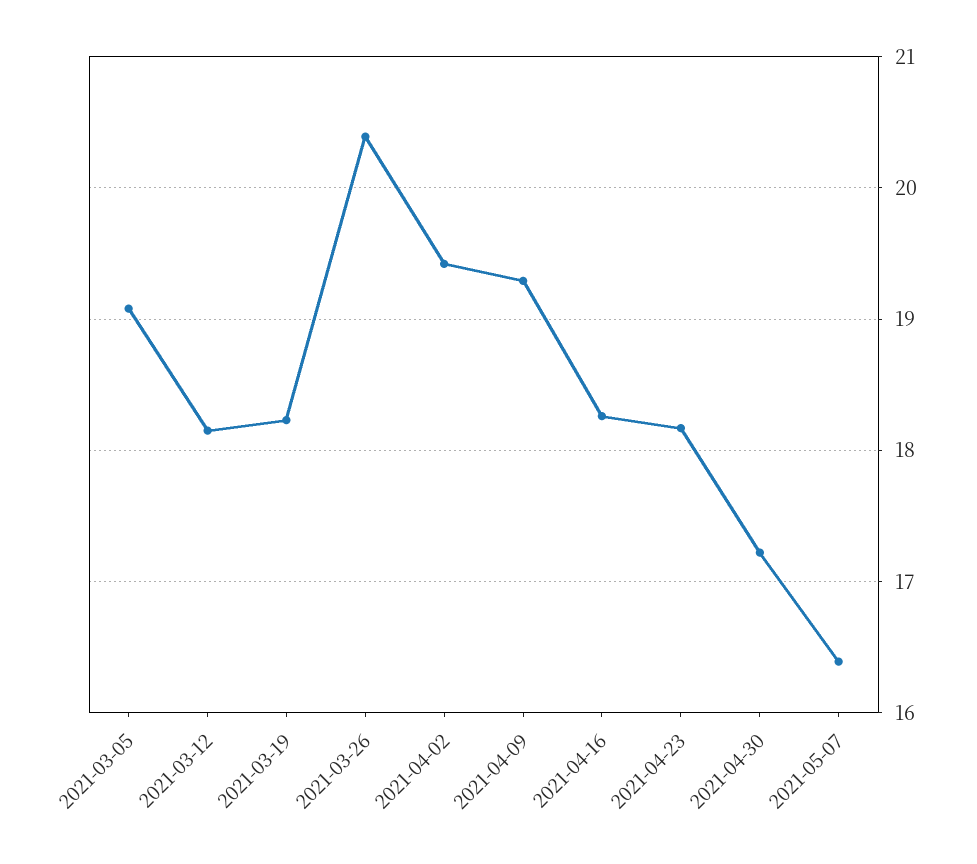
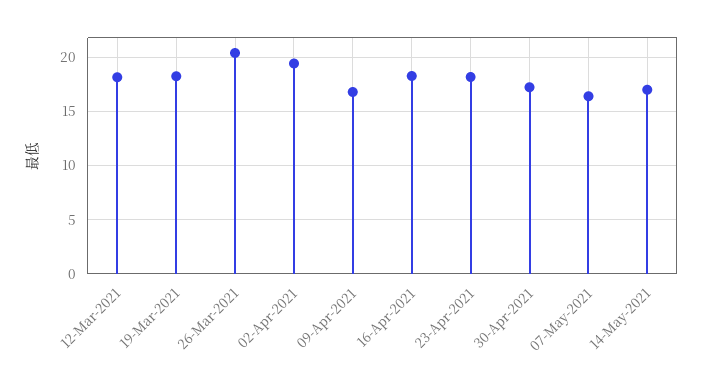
2021-03-05: 19.1 -> none
2021-04-09: 19.3 -> 17
14-May-2021: none -> 17

